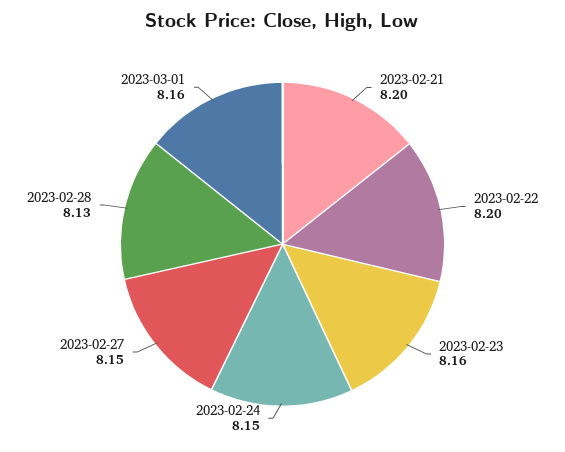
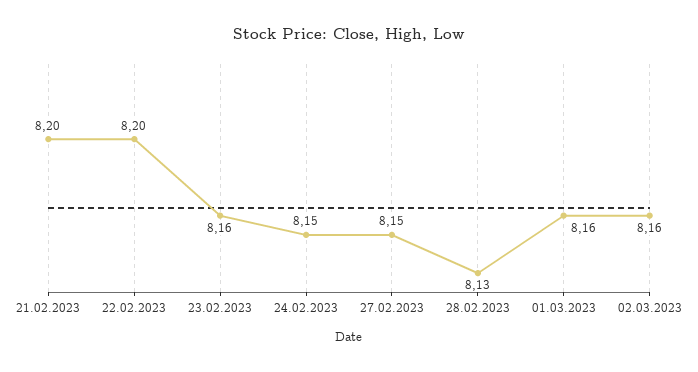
02.03.2023: none -> 8.16

